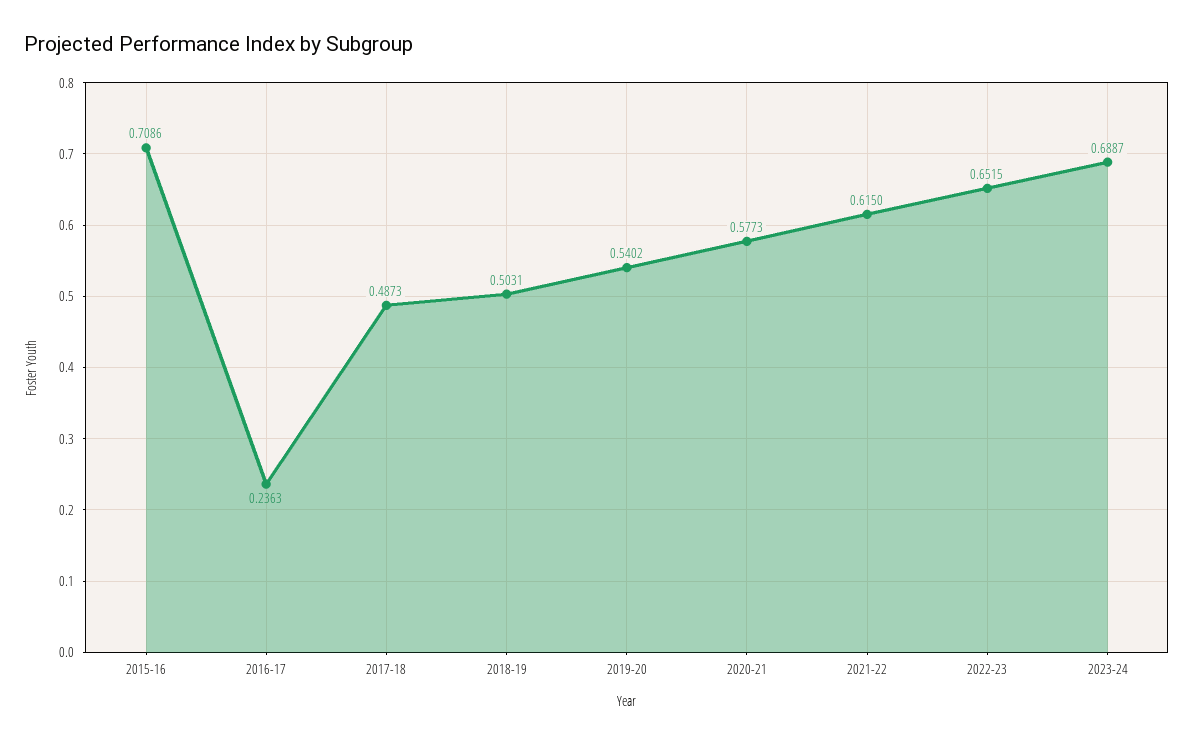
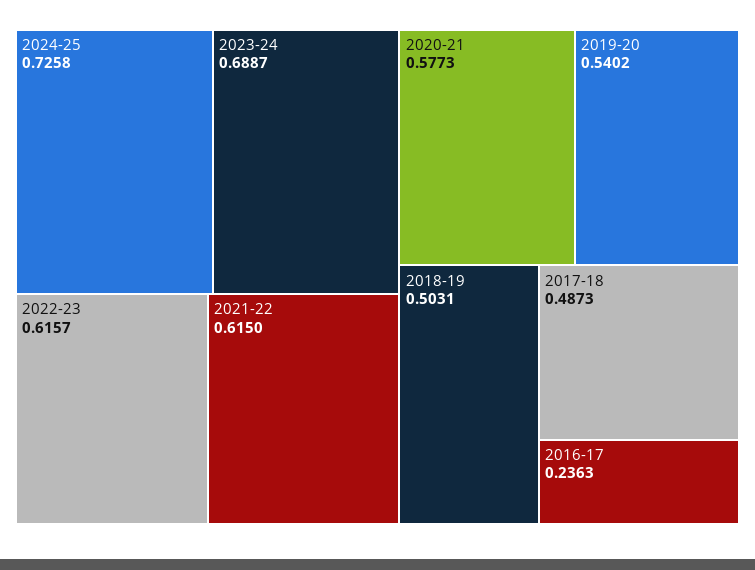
2015-16: 0.7086 -> none
2022-23: 0.6515 -> 0.6157
2024-25: none -> 0.7258

